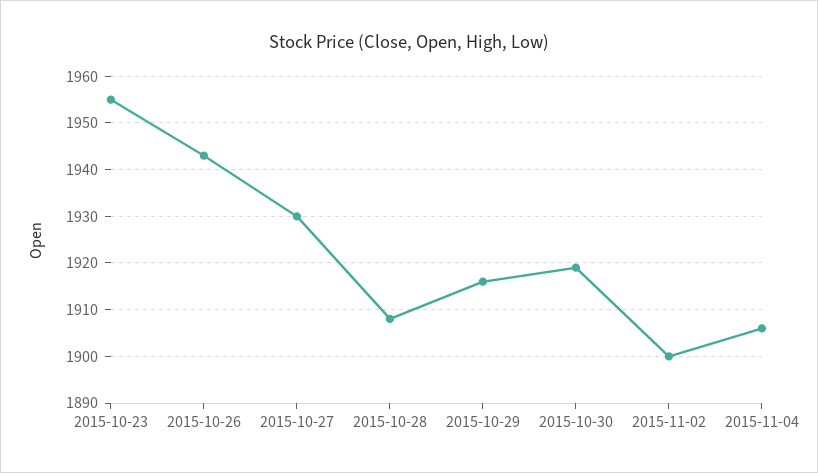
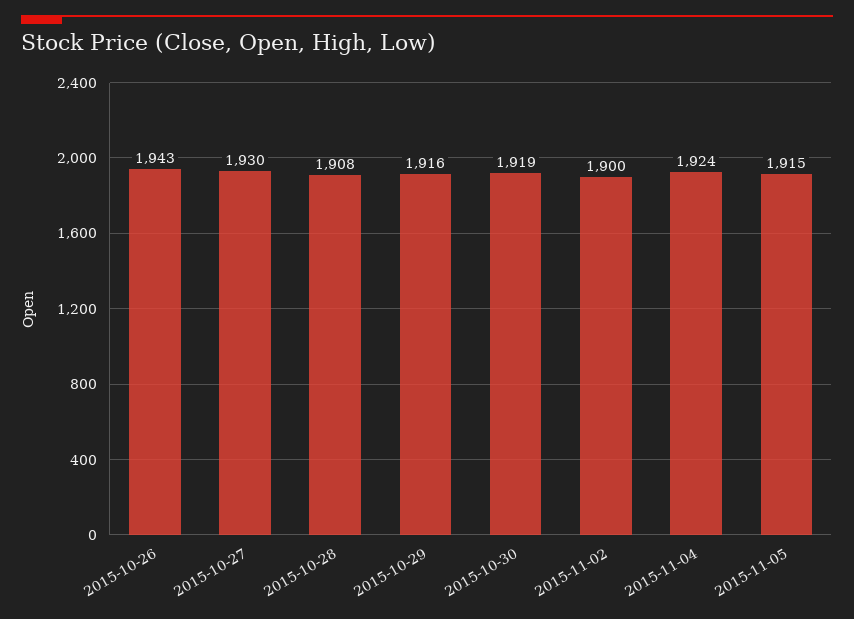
2015-10-23: 1955 -> none
2015-11-04: 1905 -> 1924
2015-11-05: none -> 1915

